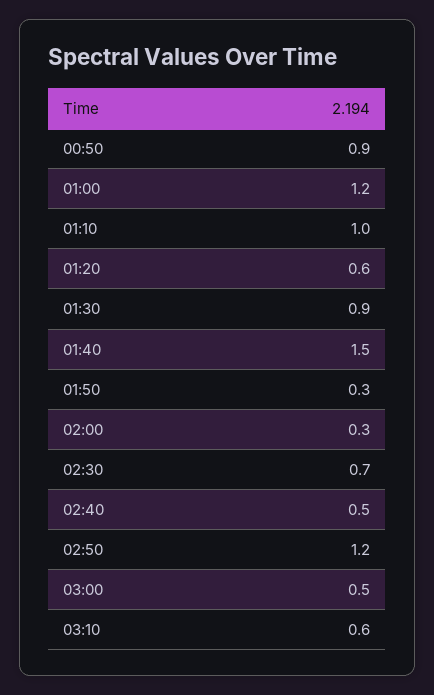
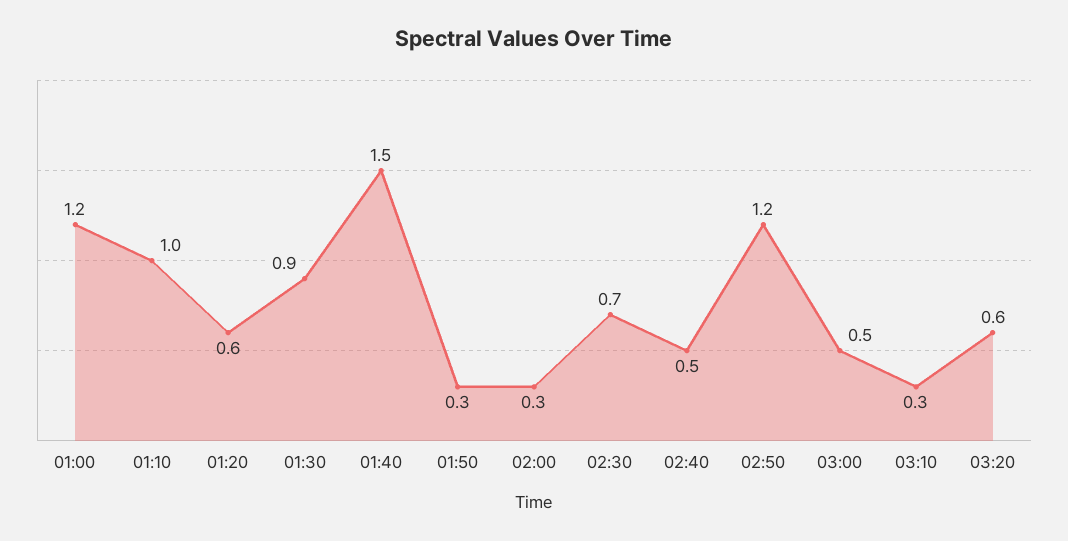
00:50: 0.9 -> none
03:10: 0.6 -> 0.3
03:20: none -> 0.6

